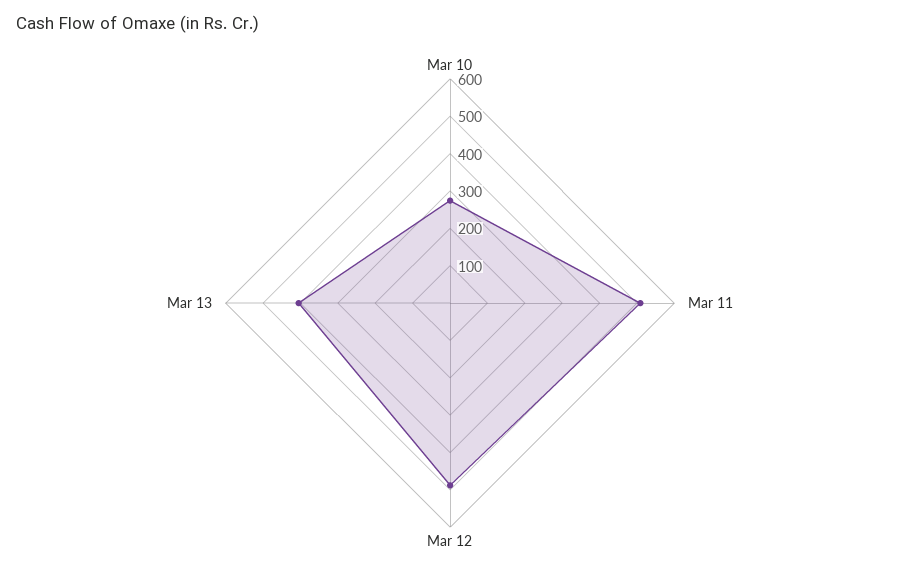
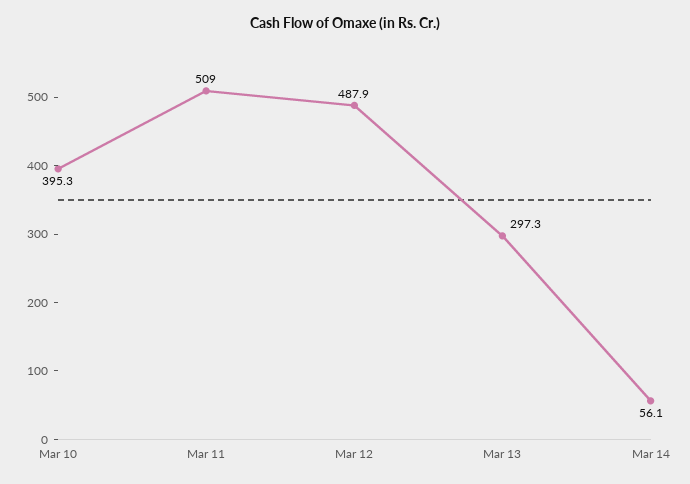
Mar 10: 275 -> 395.3
Mar 13: 400 -> 297.3
Mar 14: none -> 56.1

